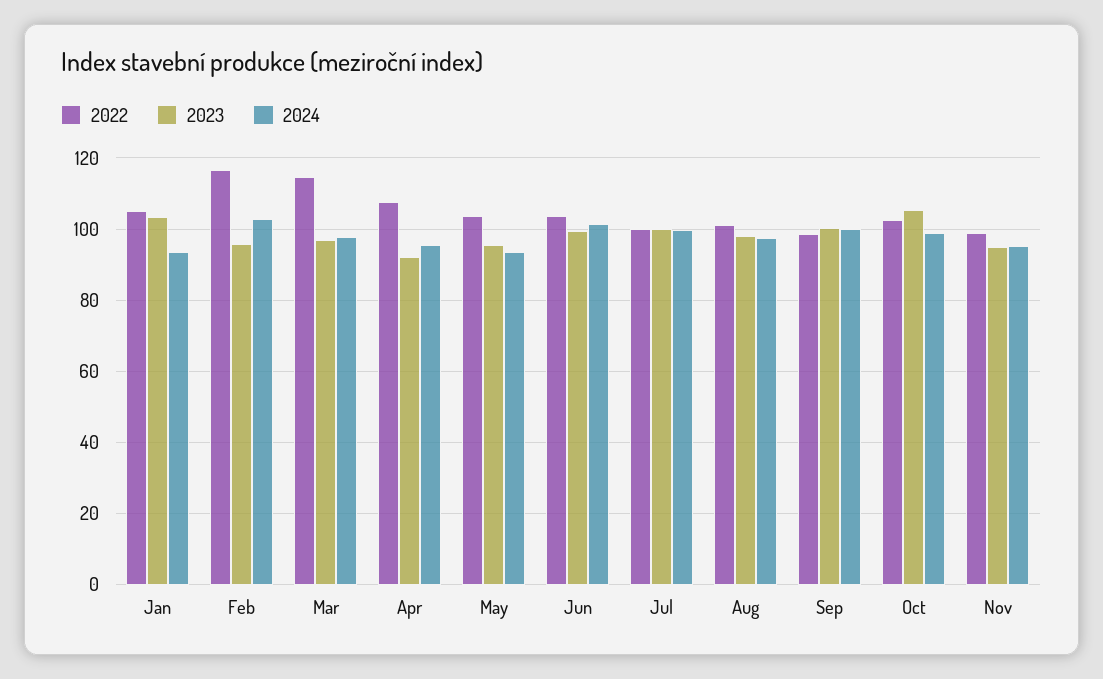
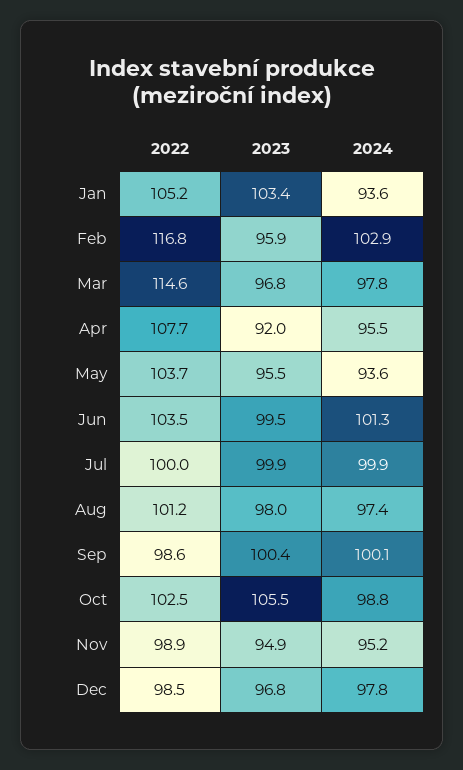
2022, Dec: none -> 98.5
2023, Dec: none -> 96.8
2024, Dec: none -> 97.8

